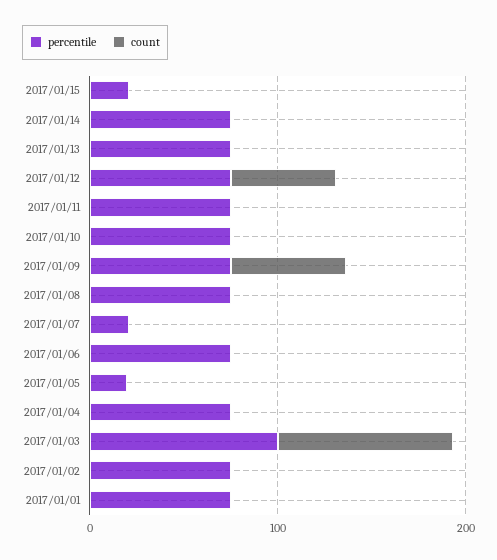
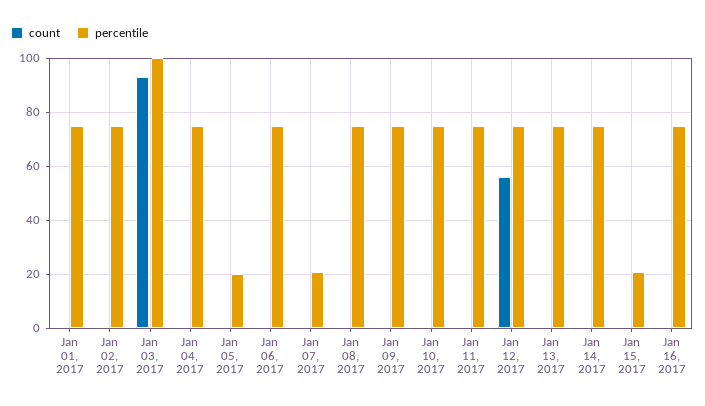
count, 2017/01/09: 60 -> 0
count, Jan 16, 2017: none -> 0
percentile, Jan 16, 2017: none -> 75

